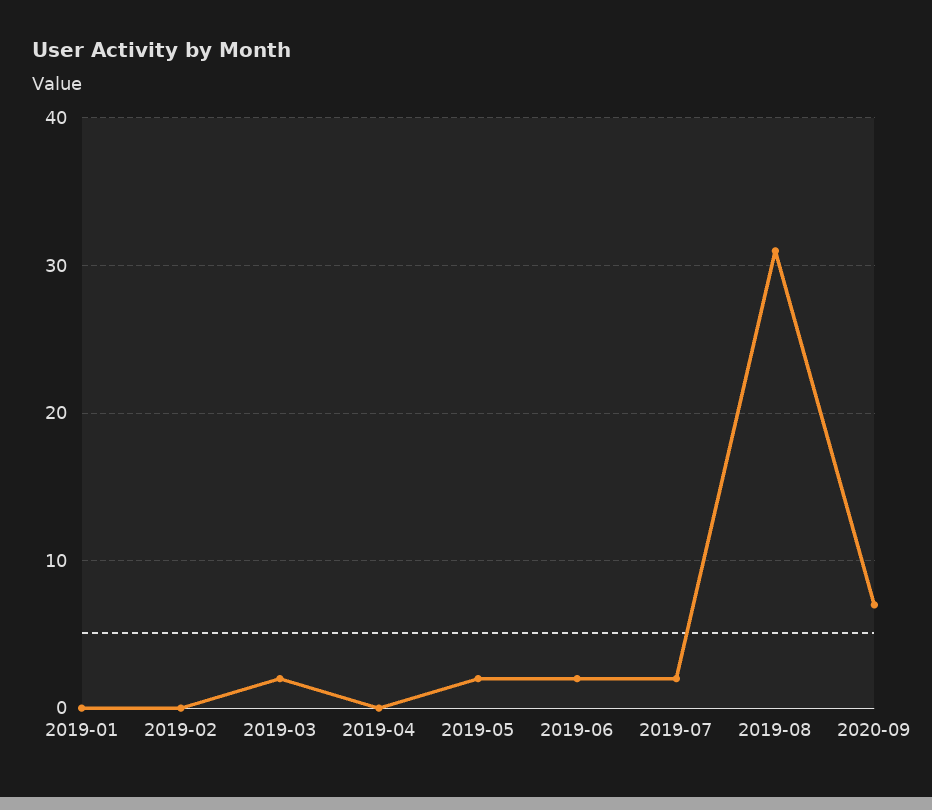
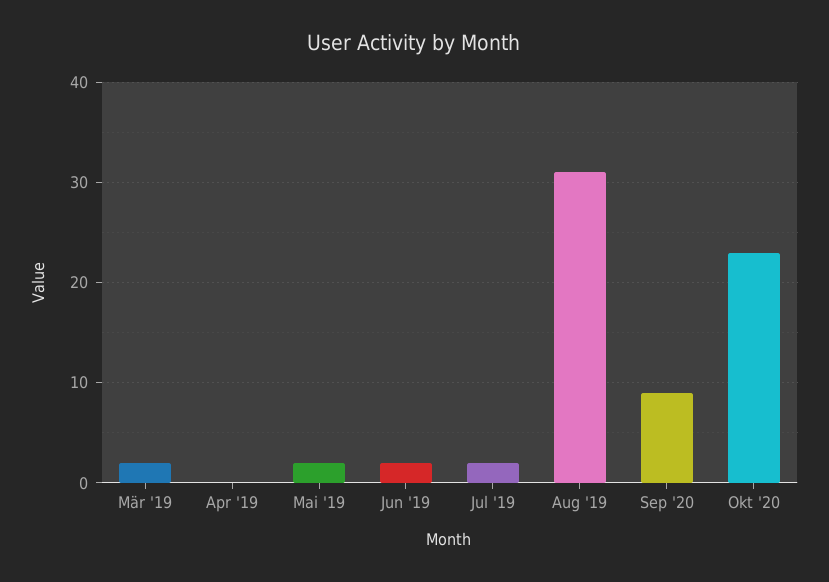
2019-01: 0 -> none
2019-02: 0 -> none
2020-09: 7 -> 9
Okt '20: none -> 23

